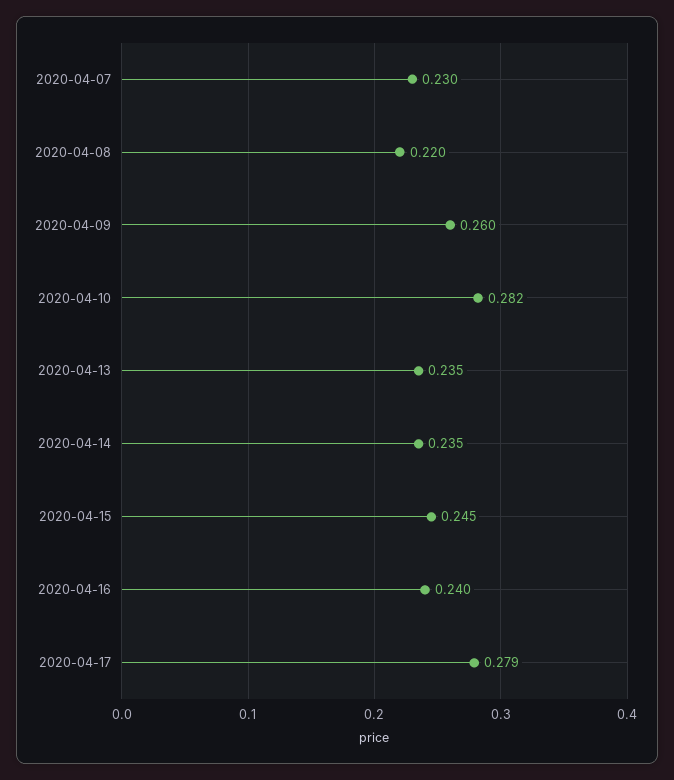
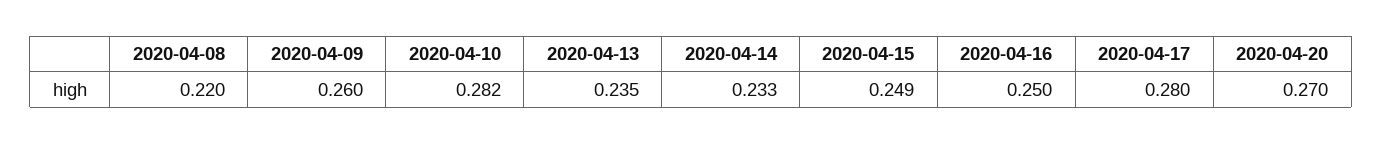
2020-04-07: 0.23 -> none
2020-04-14: 0.235 -> 0.233
2020-04-15: 0.245 -> 0.249
2020-04-16: 0.24 -> 0.25
2020-04-17: 0.279 -> 0.28
2020-04-20: none -> 0.27

